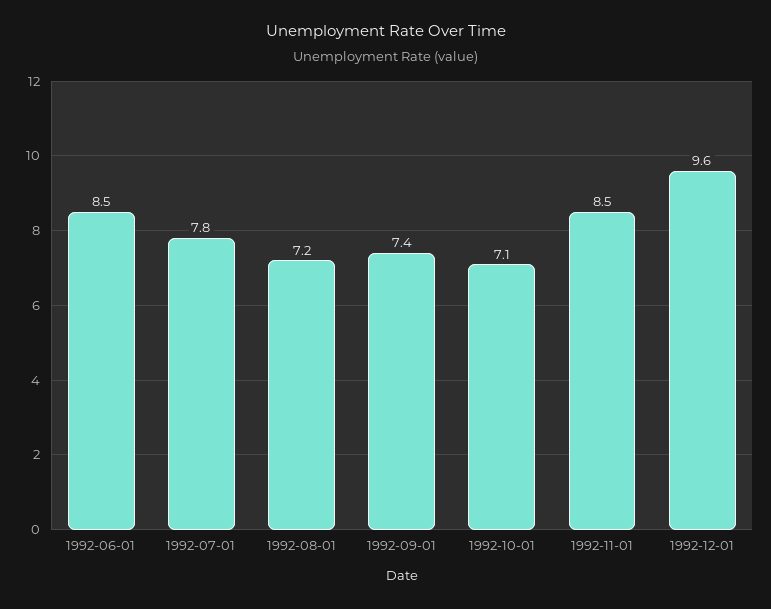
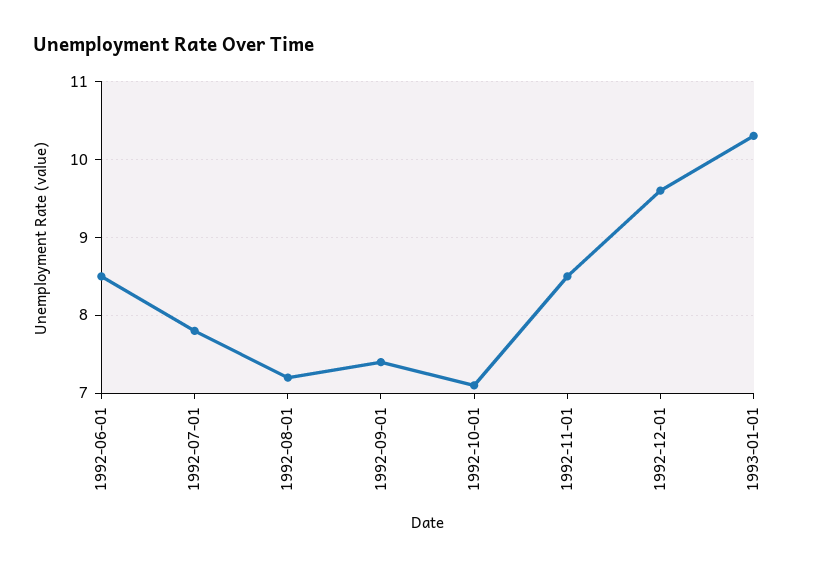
1993-01-01: none -> 10.3

